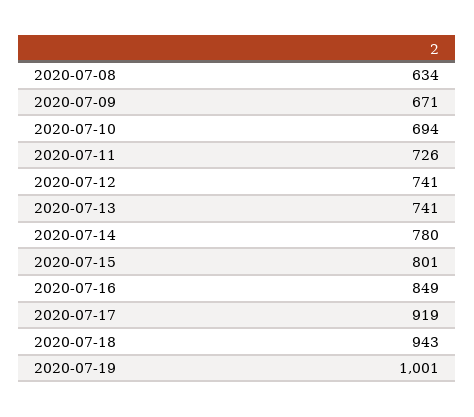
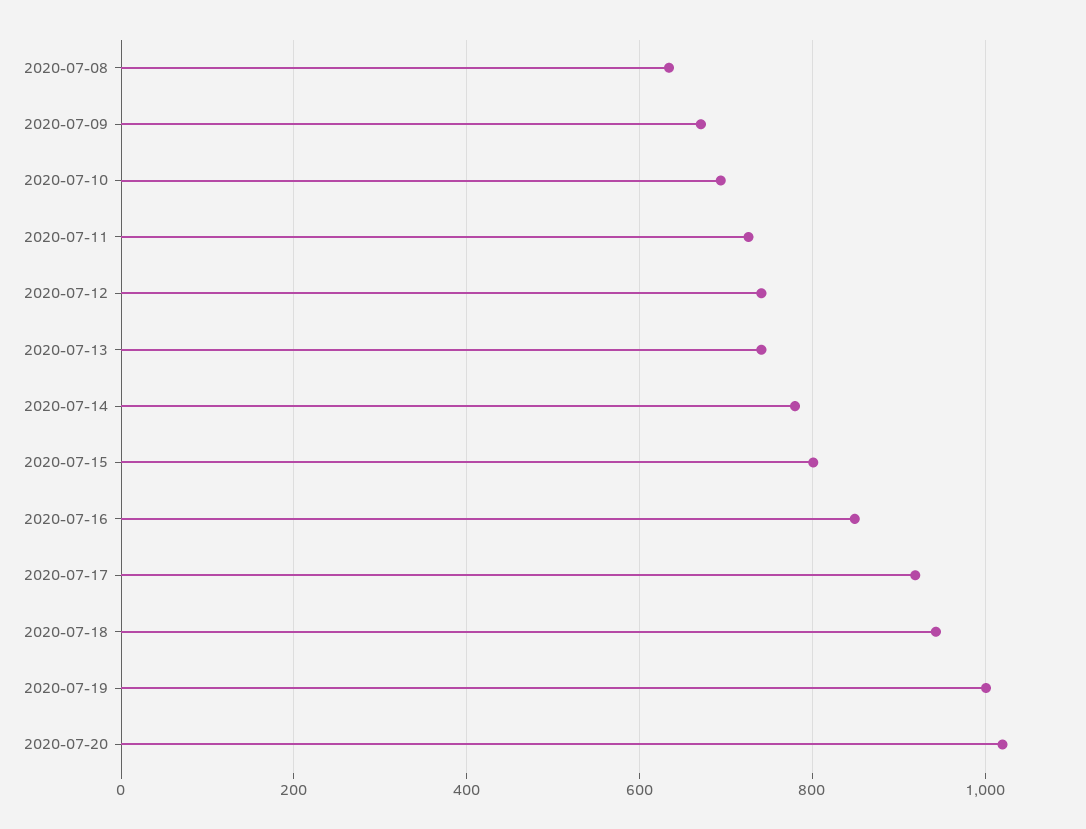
2020-07-20: none -> 1020

